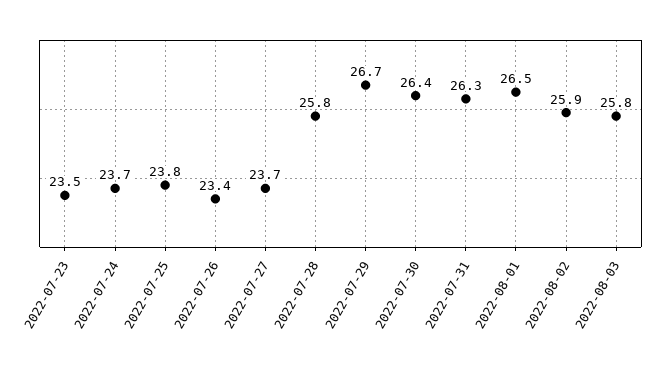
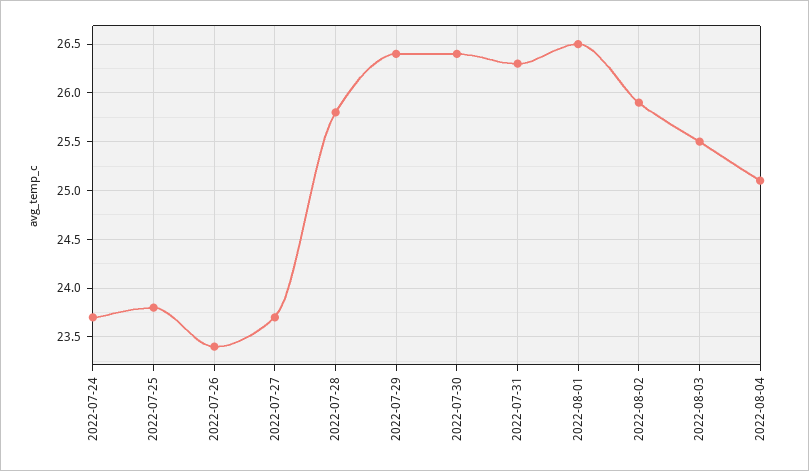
2022-07-23: 23.5 -> none
2022-07-29: 26.7 -> 26.4
2022-08-03: 25.8 -> 25.5
2022-08-04: none -> 25.1

